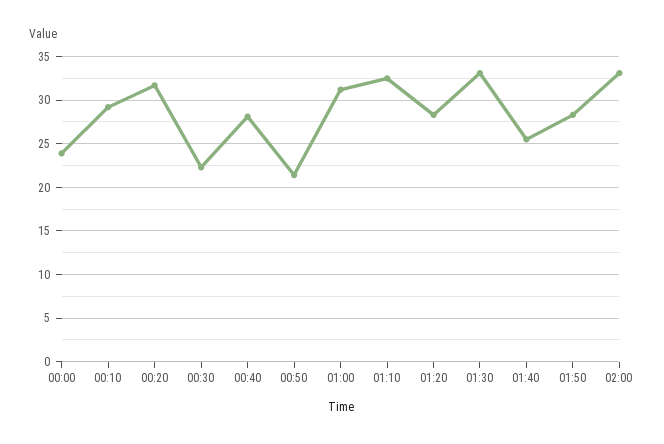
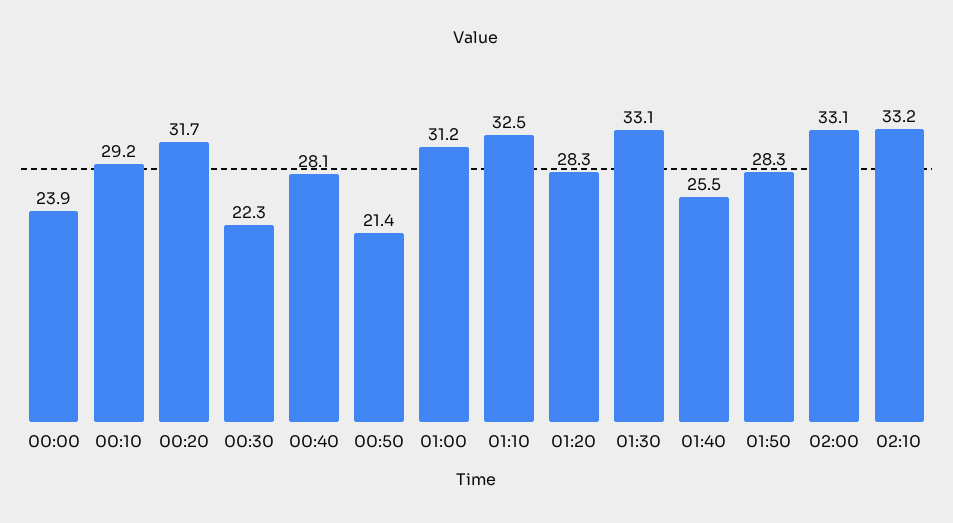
02:10: none -> 33.2

